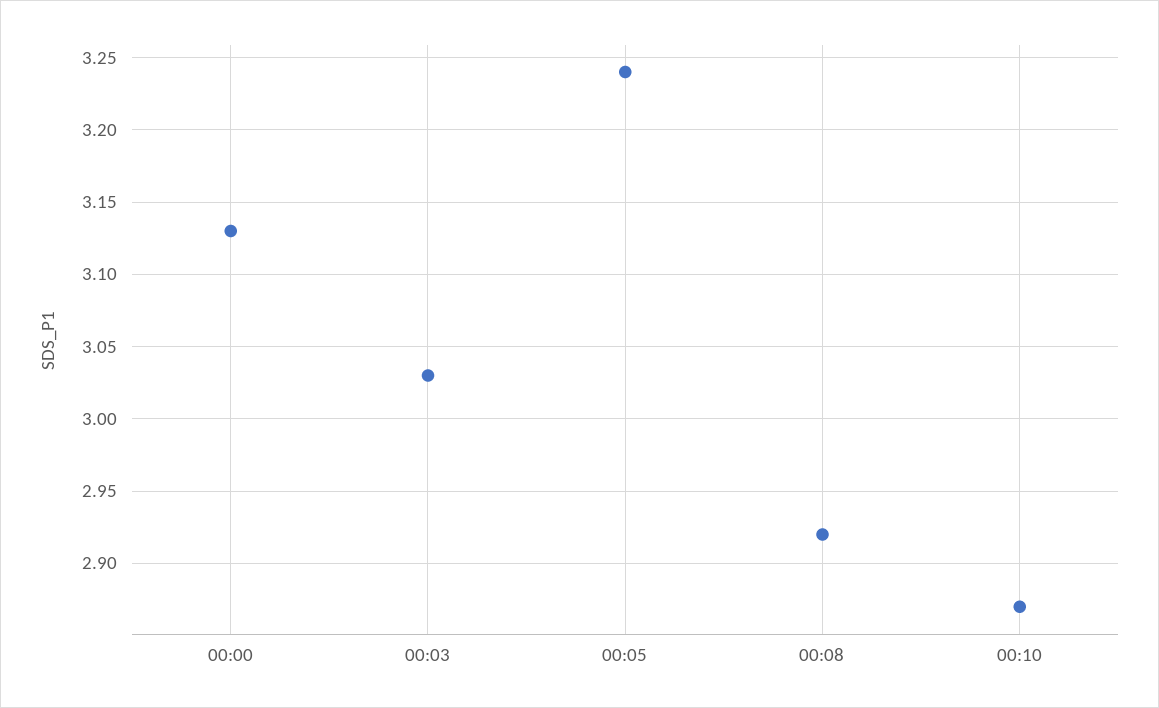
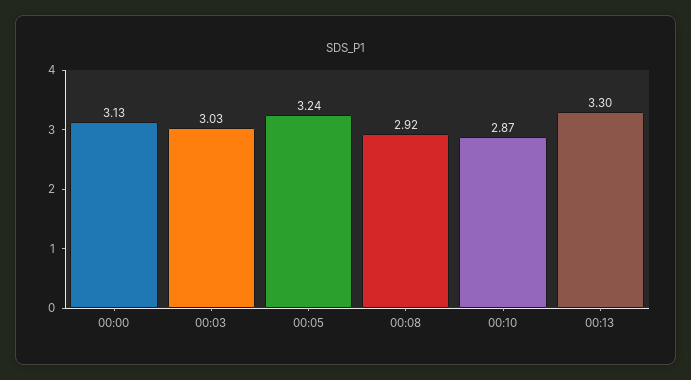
00:13: none -> 3.3

